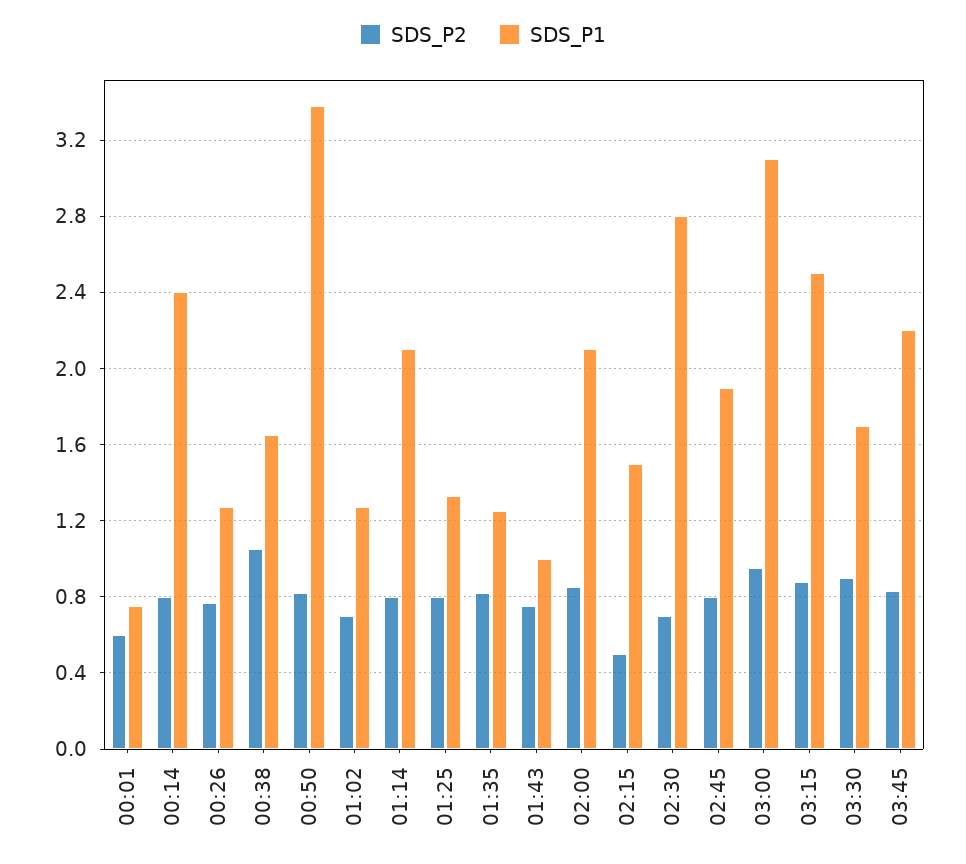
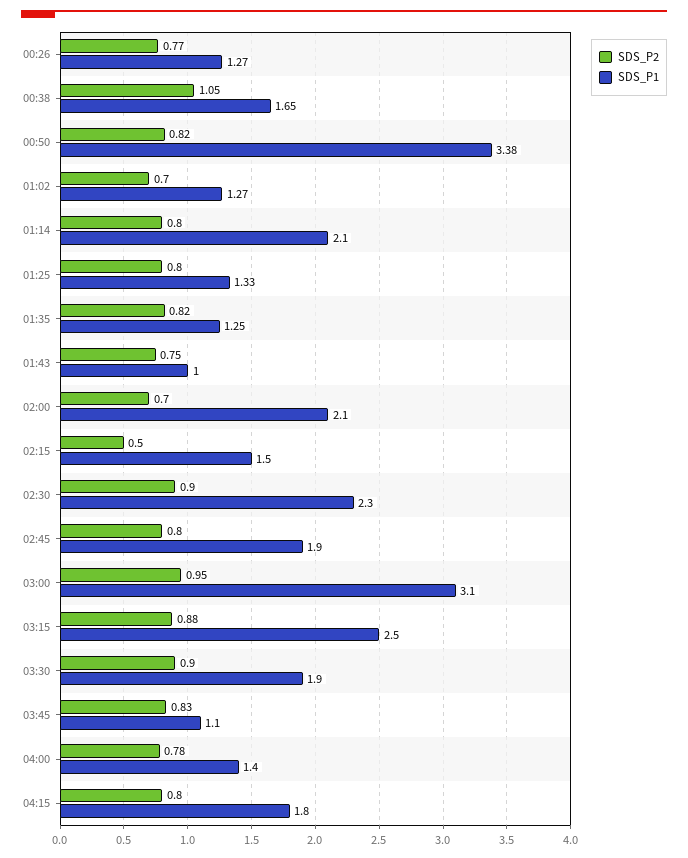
SDS_P2, 00:01: 0.6 -> none
SDS_P1, 00:01: 0.75 -> none
SDS_P2, 00:14: 0.8 -> none
SDS_P1, 00:14: 2.4 -> none
SDS_P2, 02:00: 0.85 -> 0.7
SDS_P2, 02:30: 0.7 -> 0.9
SDS_P1, 02:30: 2.8 -> 2.3
SDS_P1, 03:30: 1.7 -> 1.9
SDS_P1, 03:45: 2.2 -> 1.1
SDS_P2, 04:00: none -> 0.78
SDS_P1, 04:00: none -> 1.4
SDS_P2, 04:15: none -> 0.8
SDS_P1, 04:15: none -> 1.8

